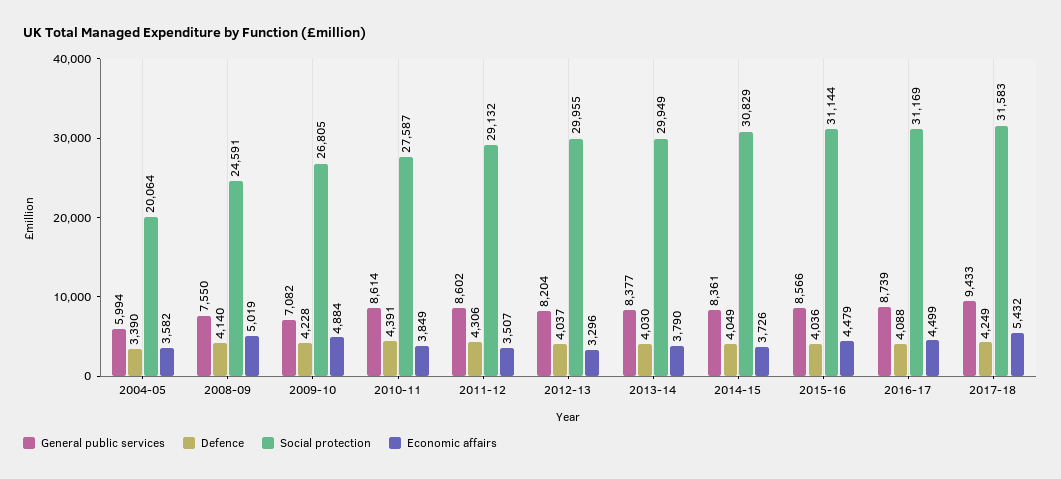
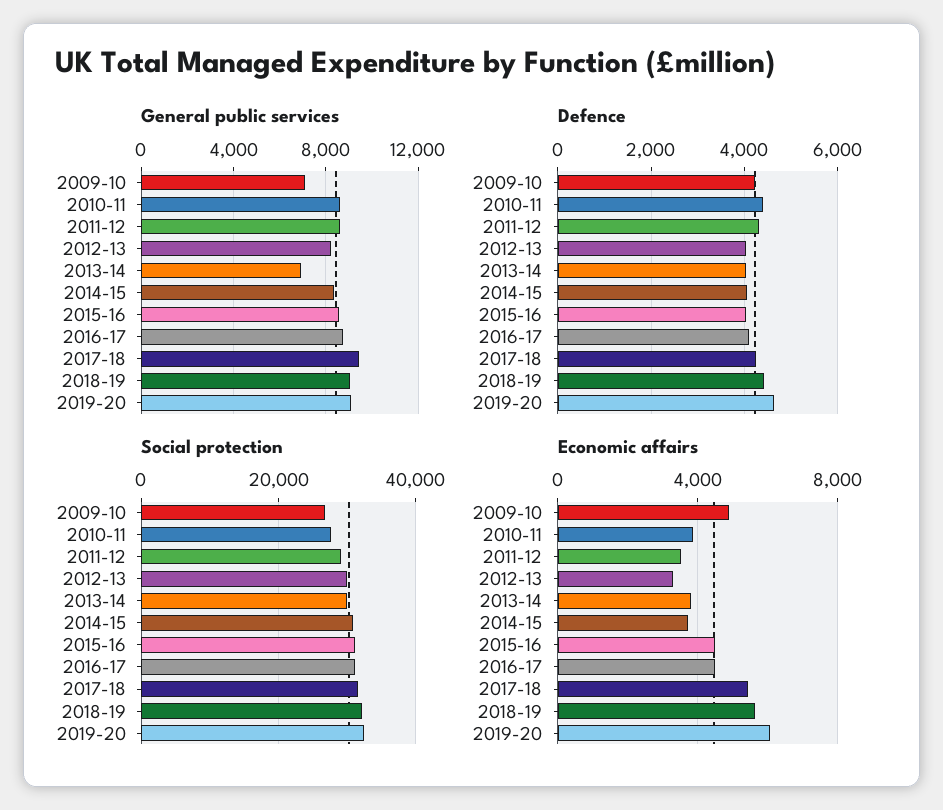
General public services, 2004-05: 5994 -> none
Defence, 2004-05: 3390 -> none
Social protection, 2004-05: 20064 -> none
Economic affairs, 2004-05: 3582 -> none
General public services, 2008-09: 7550 -> none
Defence, 2008-09: 4140 -> none
Social protection, 2008-09: 24591 -> none
Economic affairs, 2008-09: 5019 -> none
General public services, 2013-14: 8377 -> 7000
General public services, 2018-19: none -> 9000
General public services, 2019-20: none -> 9000
Defence, 2018-19: none -> 4400
Defence, 2019-20: none -> 4600
Social protection, 2018-19: none -> 32000
Social protection, 2019-20: none -> 32000
Economic affairs, 2018-19: none -> 5500
Economic affairs, 2019-20: none -> 6000

